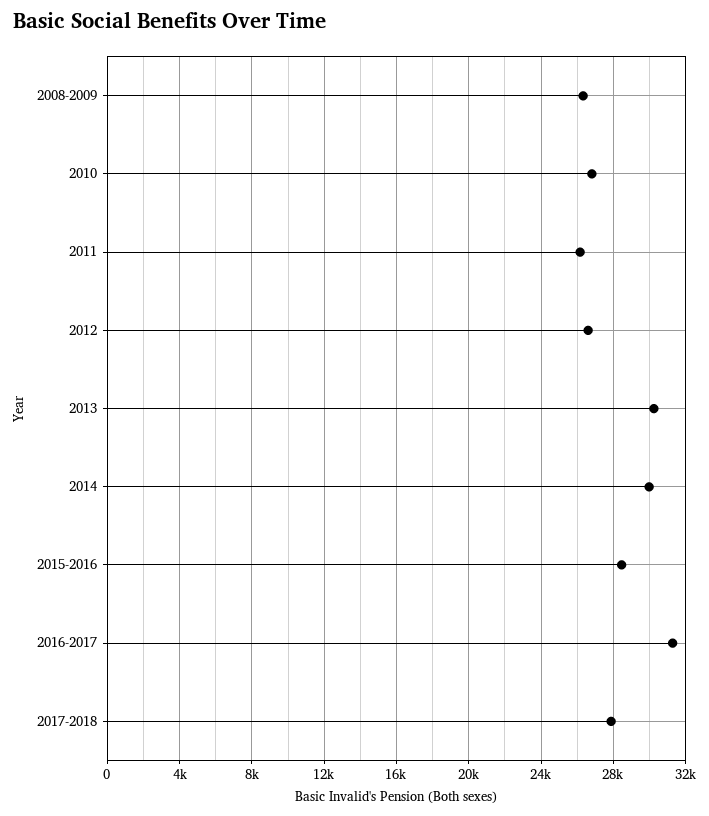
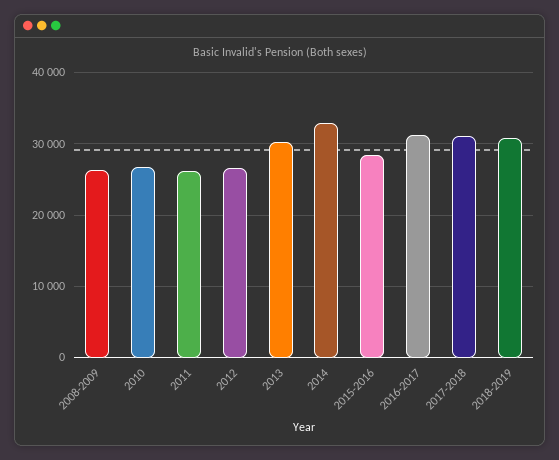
2014: 30000 -> 33000
2017-2018: 28000 -> 31000
2018-2019: none -> 31000

